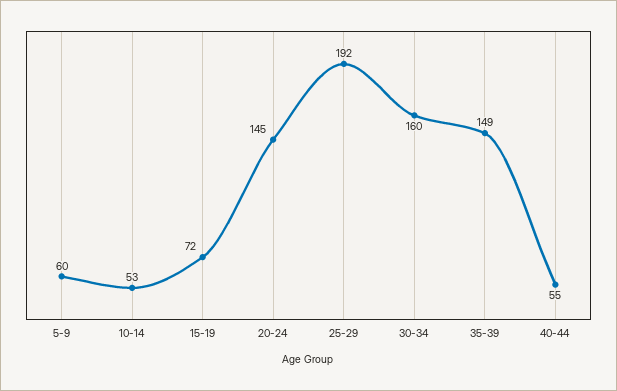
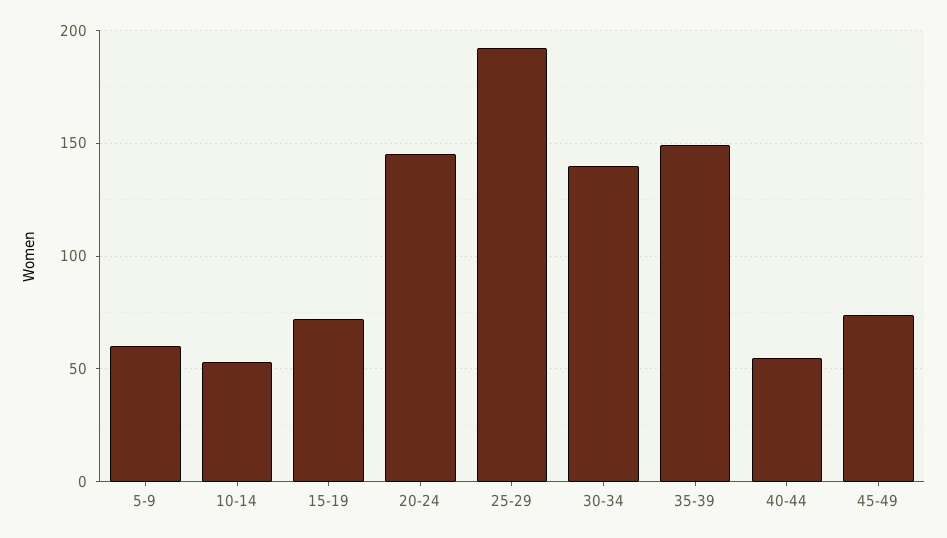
30-34: 160 -> 140
45-49: none -> 75

